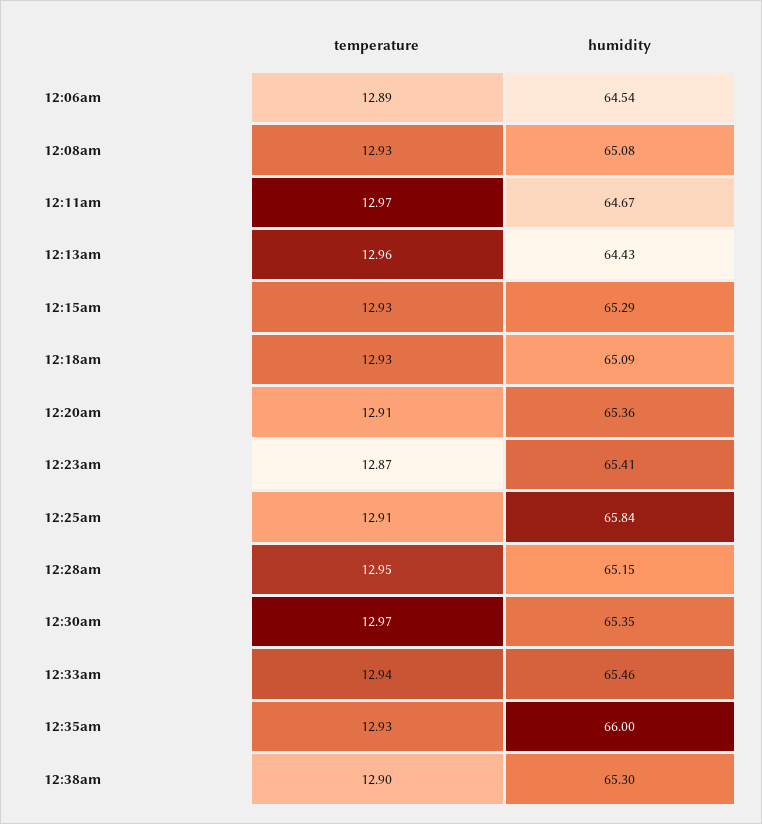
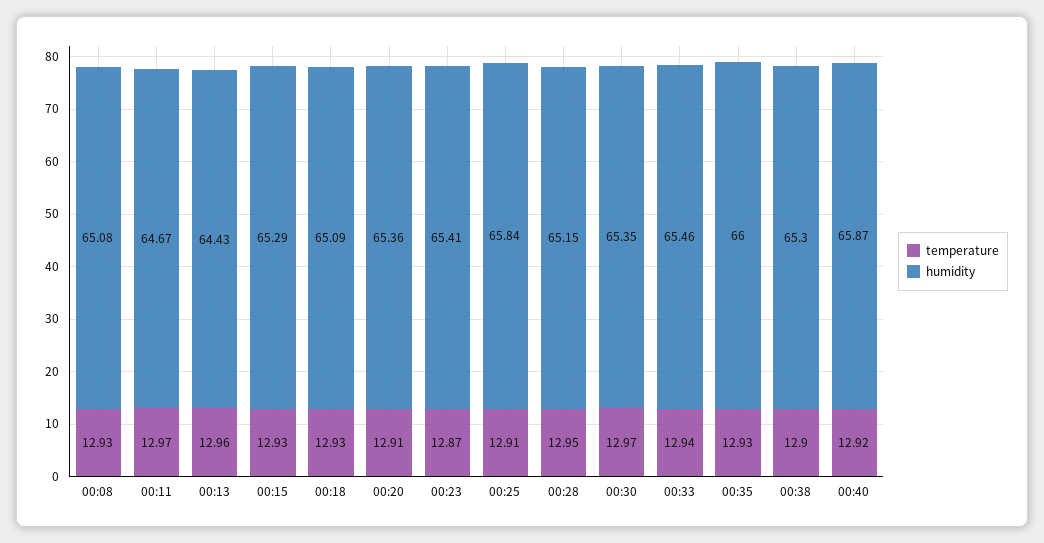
temperature, 12:06am: 12.89 -> none
humidity, 12:06am: 64.54 -> none
temperature, 00:40: none -> 12.92
humidity, 00:40: none -> 65.87

